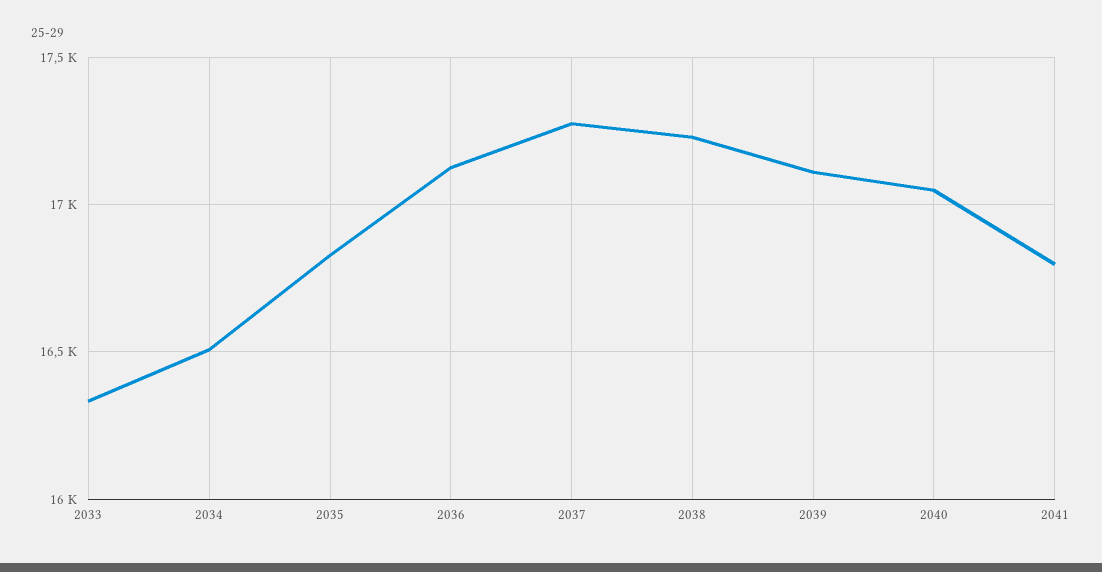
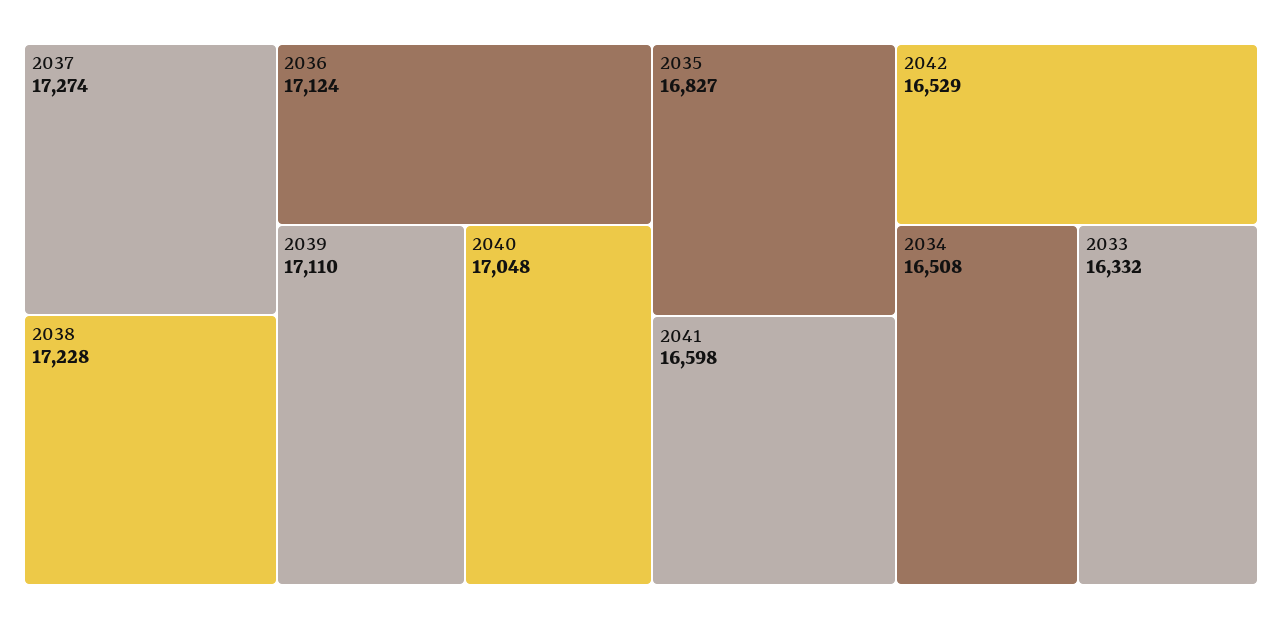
2041: 16800 -> 16598
2042: none -> 16529

